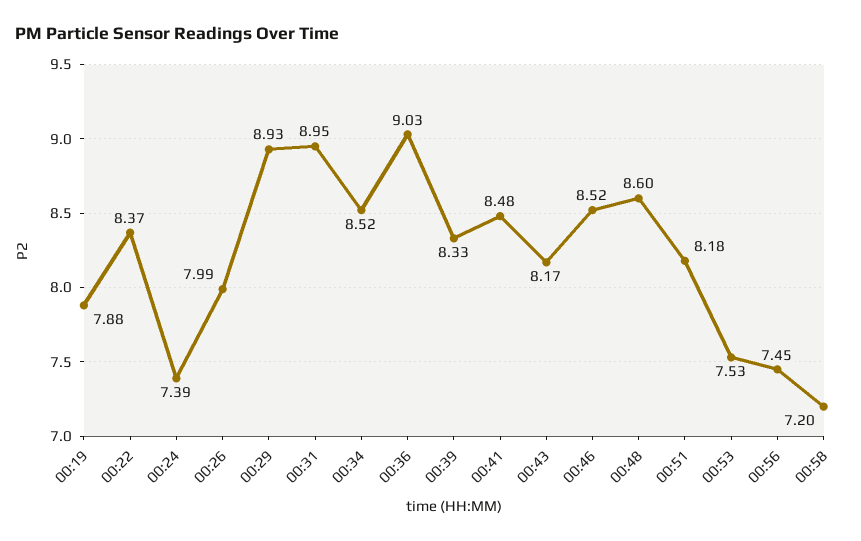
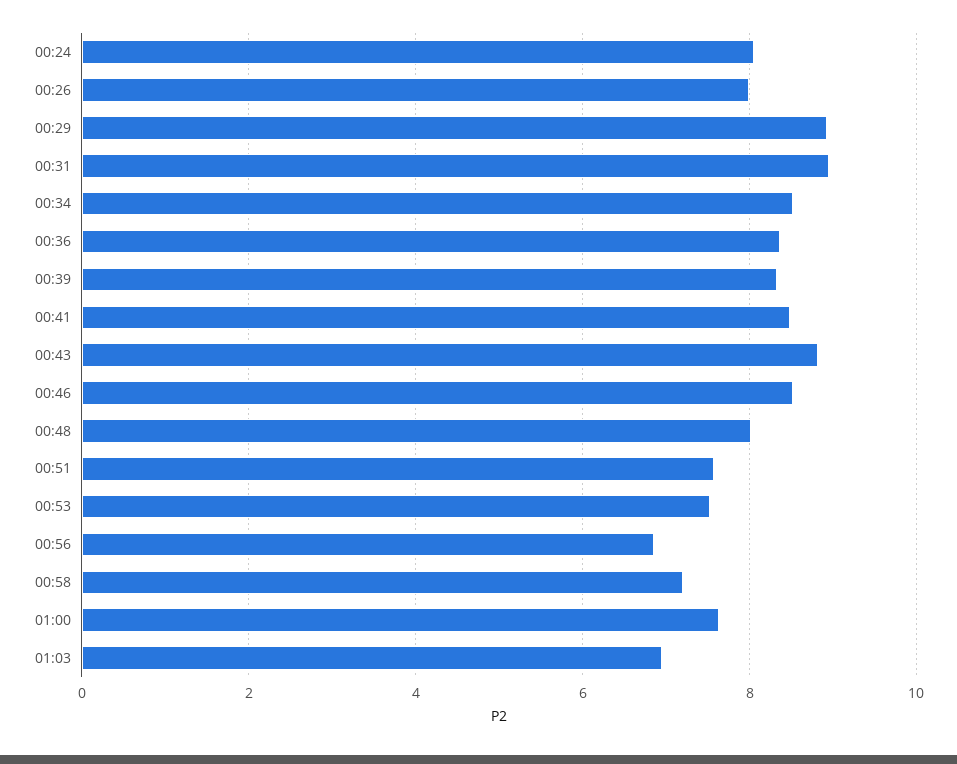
00:19: 7.88 -> none
00:22: 8.37 -> none
00:24: 7.39 -> 8
00:36: 9.03 -> 8.4
00:43: 8.17 -> 8.8
00:48: 8.6 -> 8
00:51: 8.18 -> 7.6
00:56: 7.45 -> 6.8
01:00: none -> 7.6
01:03: none -> 7

